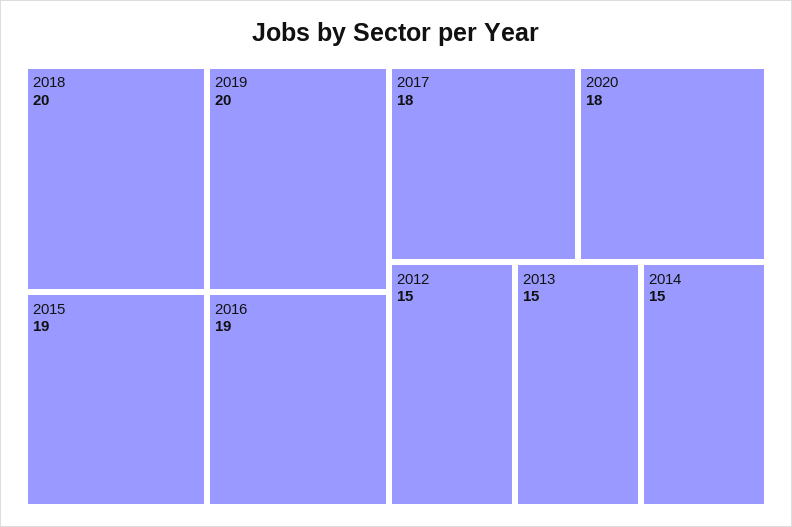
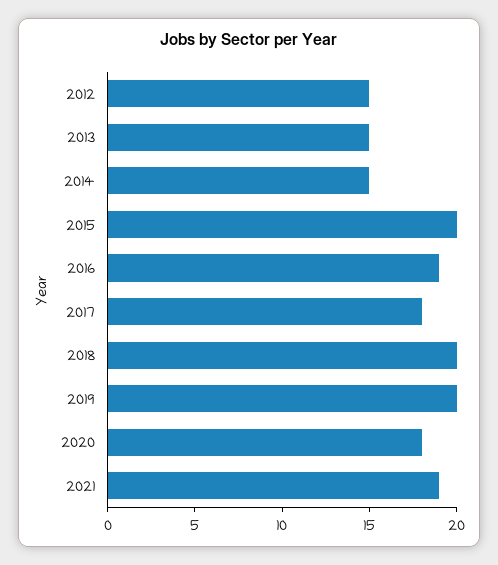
2015: 19 -> 20
2021: none -> 19

